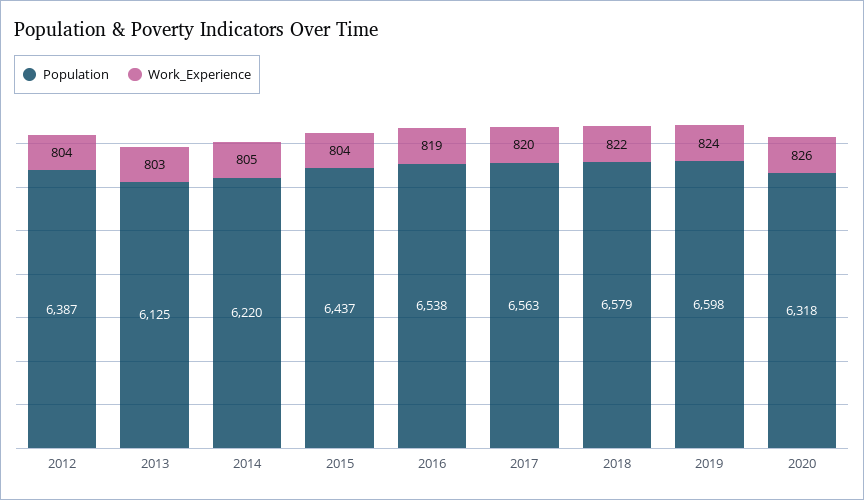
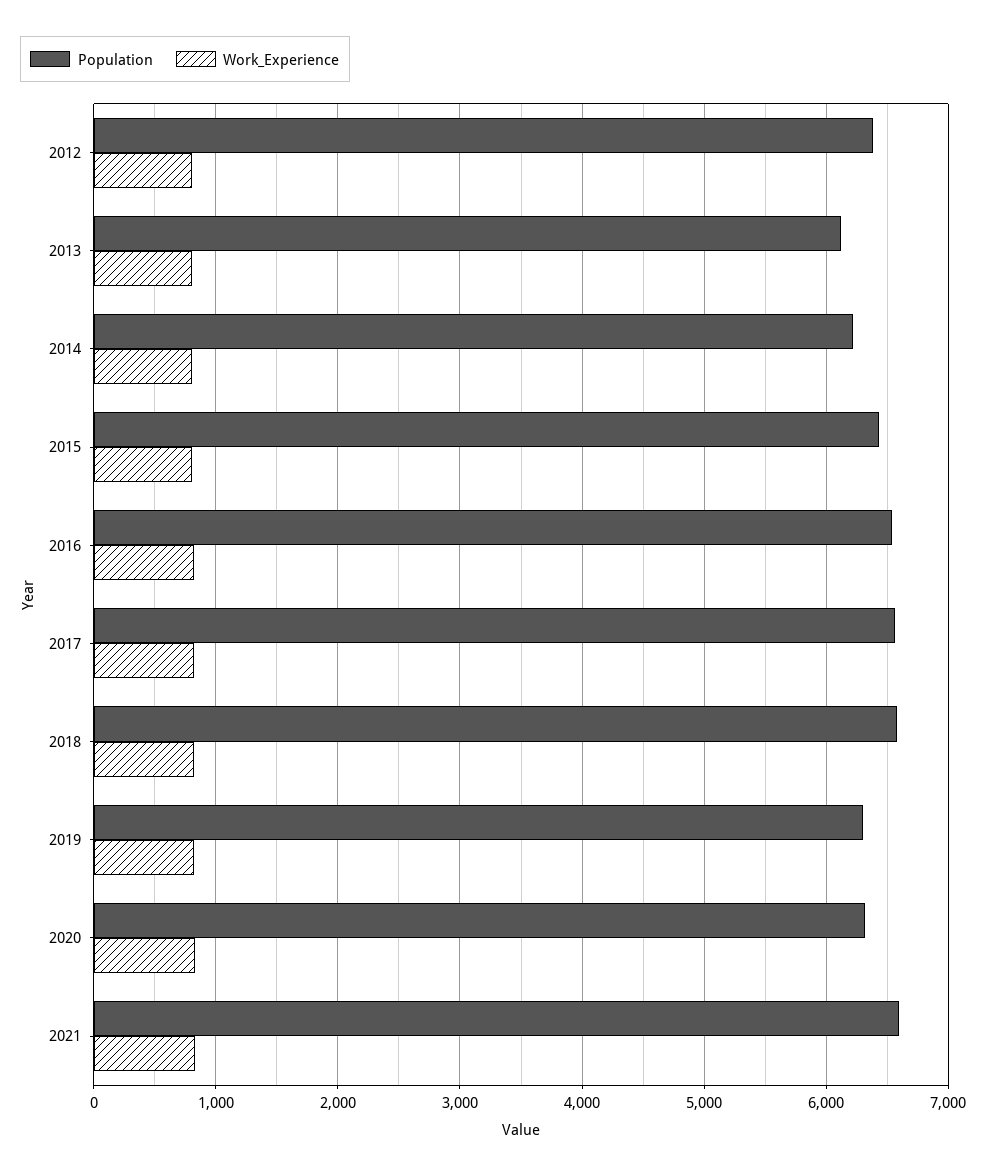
Population, 2019: 6598 -> 6300
Population, 2021: none -> 6600
Work_Experience, 2021: none -> 800

